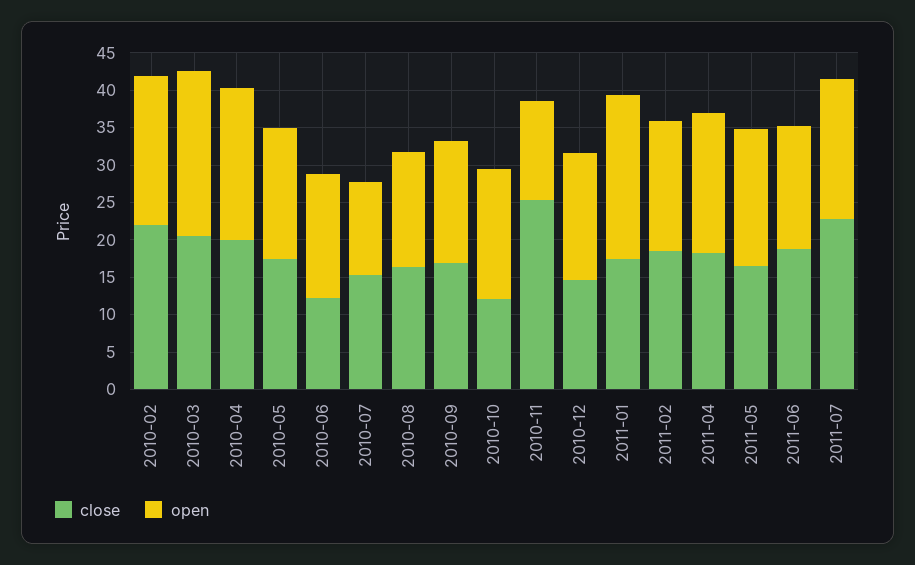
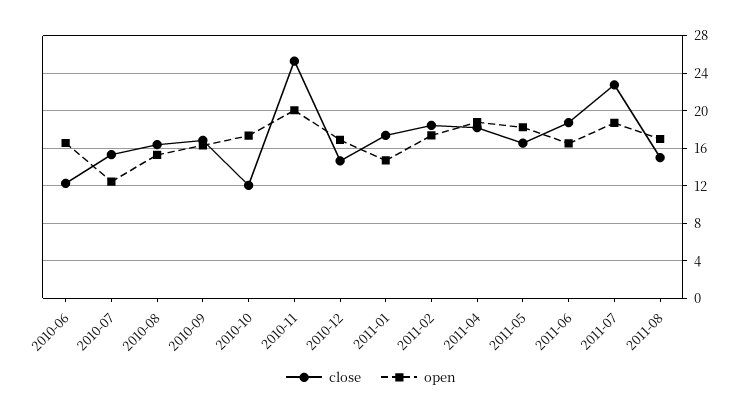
close, 2010-02: 22.5 -> none
open, 2010-02: 20 -> none
close, 2010-03: 20 -> none
open, 2010-03: 22.5 -> none
close, 2010-04: 20 -> none
open, 2010-04: 20 -> none
close, 2010-05: 17.5 -> none
open, 2010-05: 17.5 -> none
open, 2010-11: 12.5 -> 20
open, 2011-01: 22.5 -> 15
close, 2011-08: none -> 15
open, 2011-08: none -> 17

